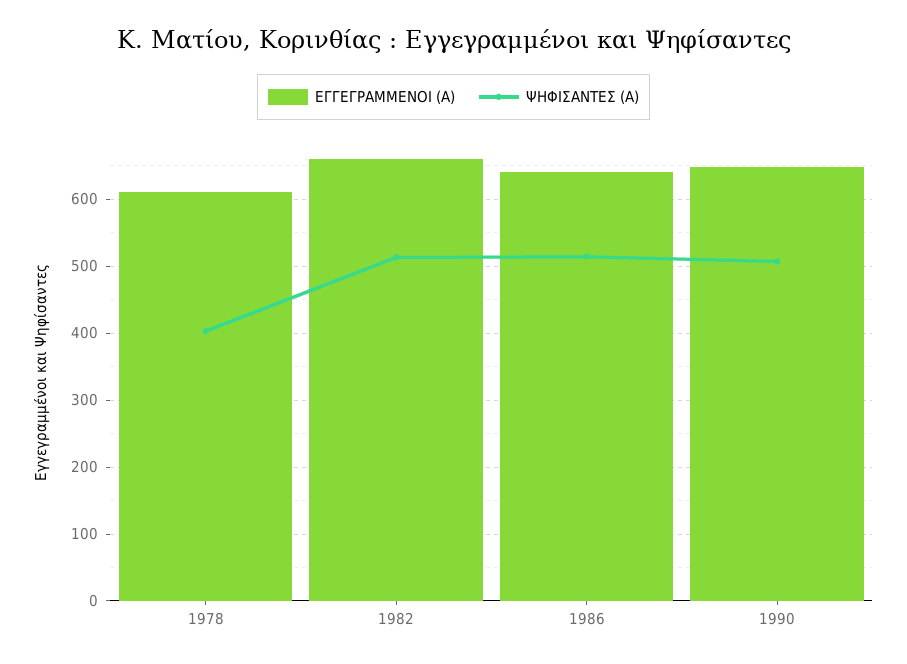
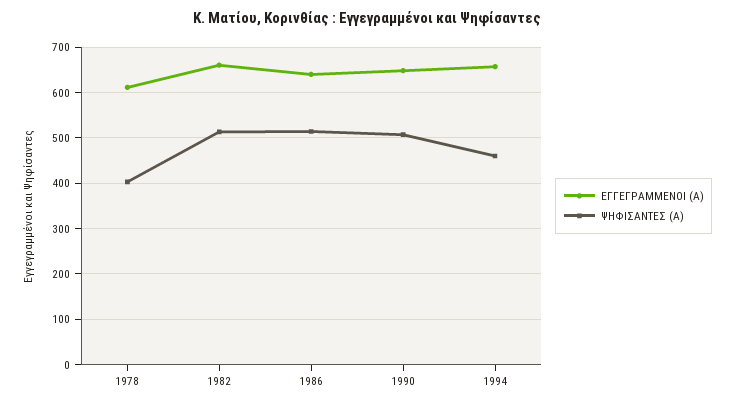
ΕΓΓΕΓΡΑΜΜΕΝΟΙ (Α), 1994: none -> 660
ΨΗΦΙΣΑΝΤΕΣ (Α), 1994: none -> 460

